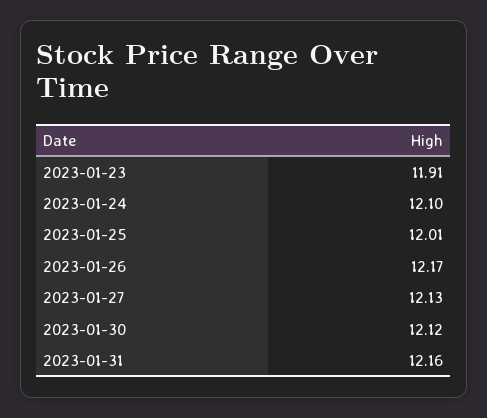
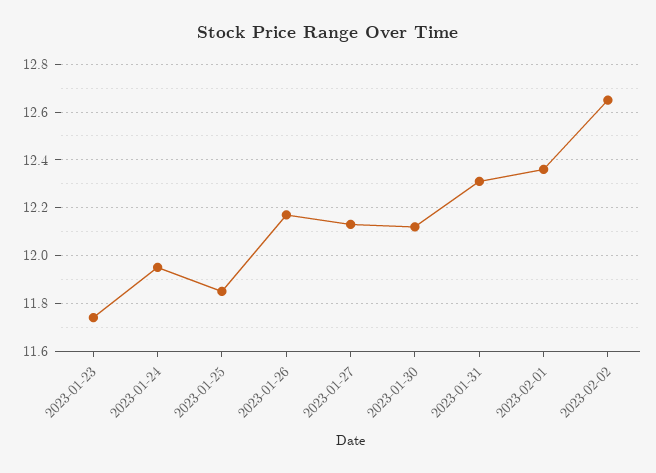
2023-01-23: 11.91 -> 11.75
2023-01-24: 12.1 -> 11.95
2023-01-25: 12.01 -> 11.85
2023-01-31: 12.16 -> 12.3
2023-02-01: none -> 12.35
2023-02-02: none -> 12.65

